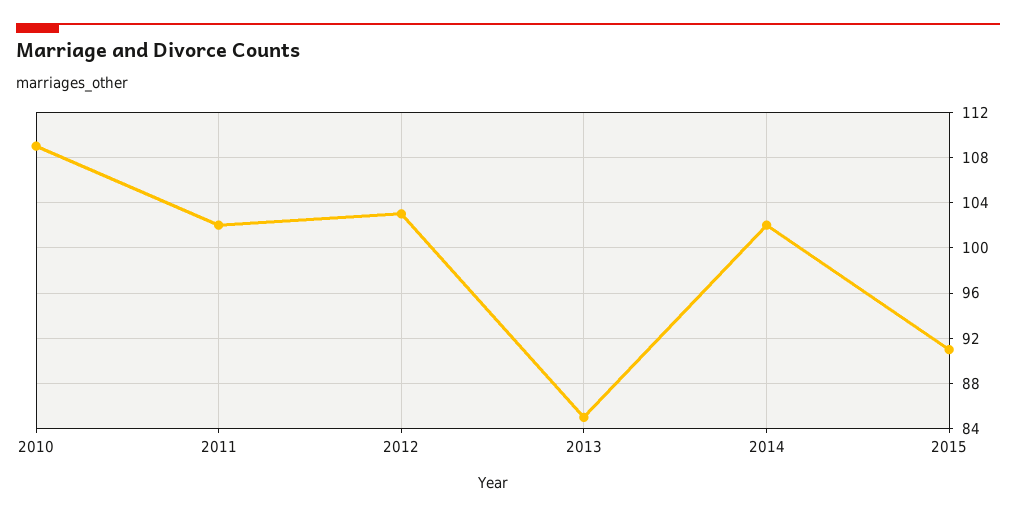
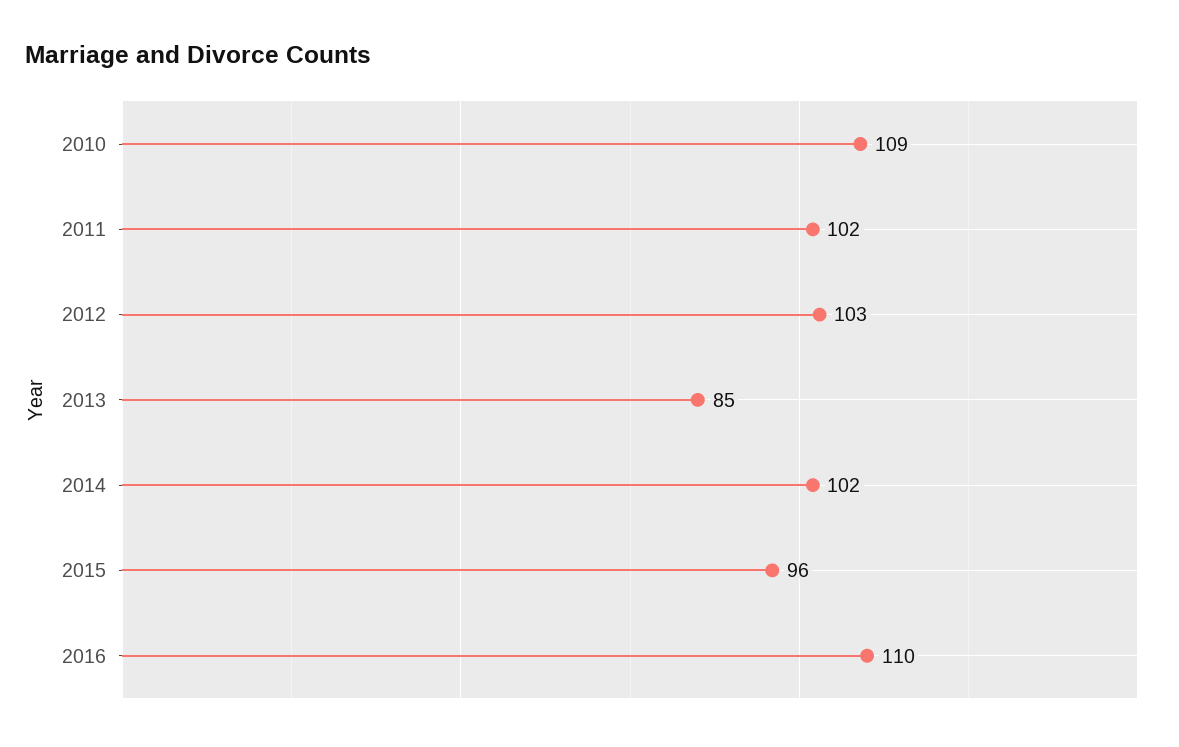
2015: 91 -> 96
2016: none -> 110

